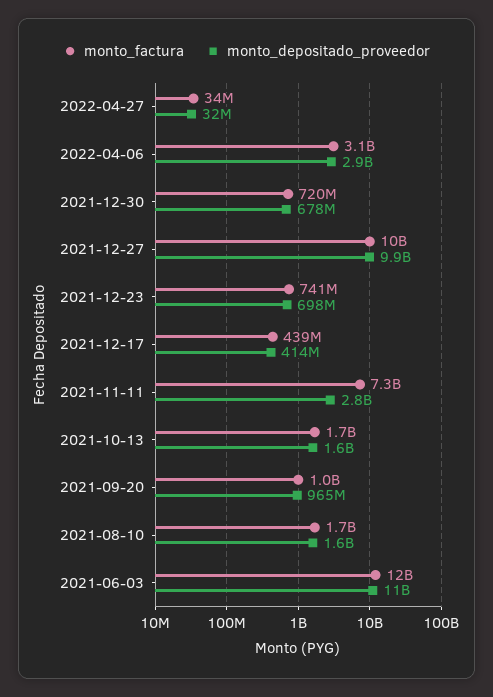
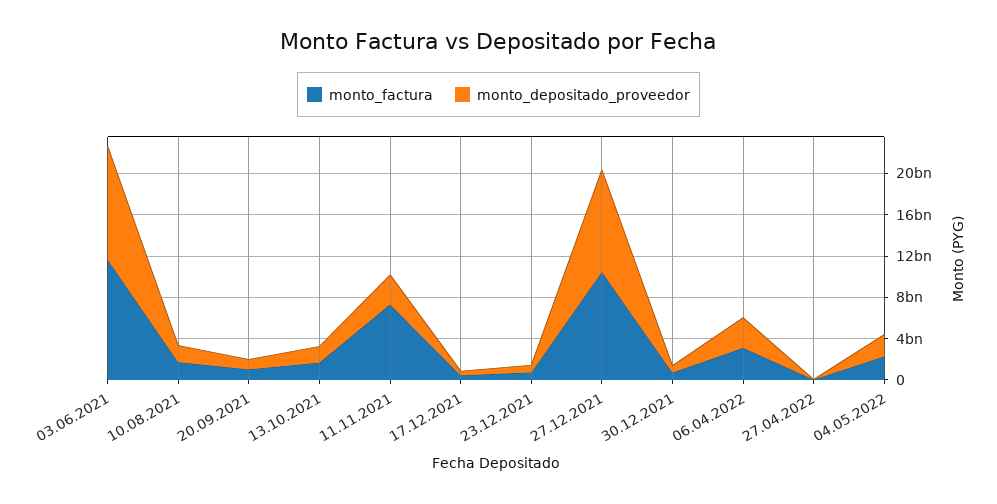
monto_factura, 04.05.2022: none -> 2000000000
monto_depositado_proveedor, 04.05.2022: none -> 2000000000

